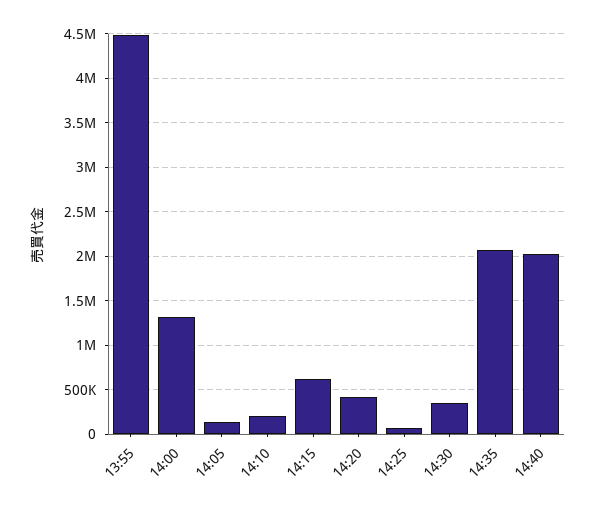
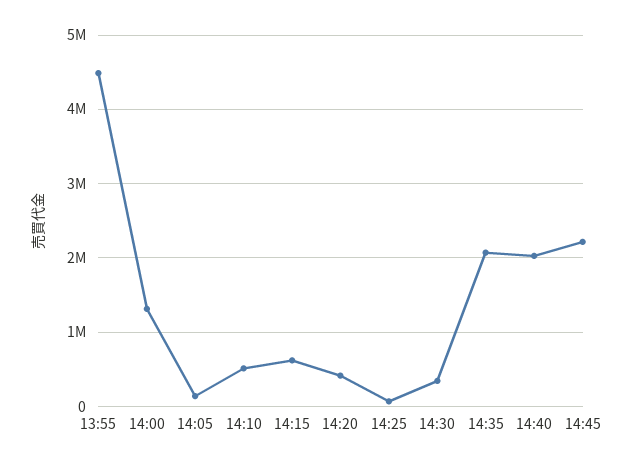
14:10: 200000 -> 500000
14:45: none -> 2200000

